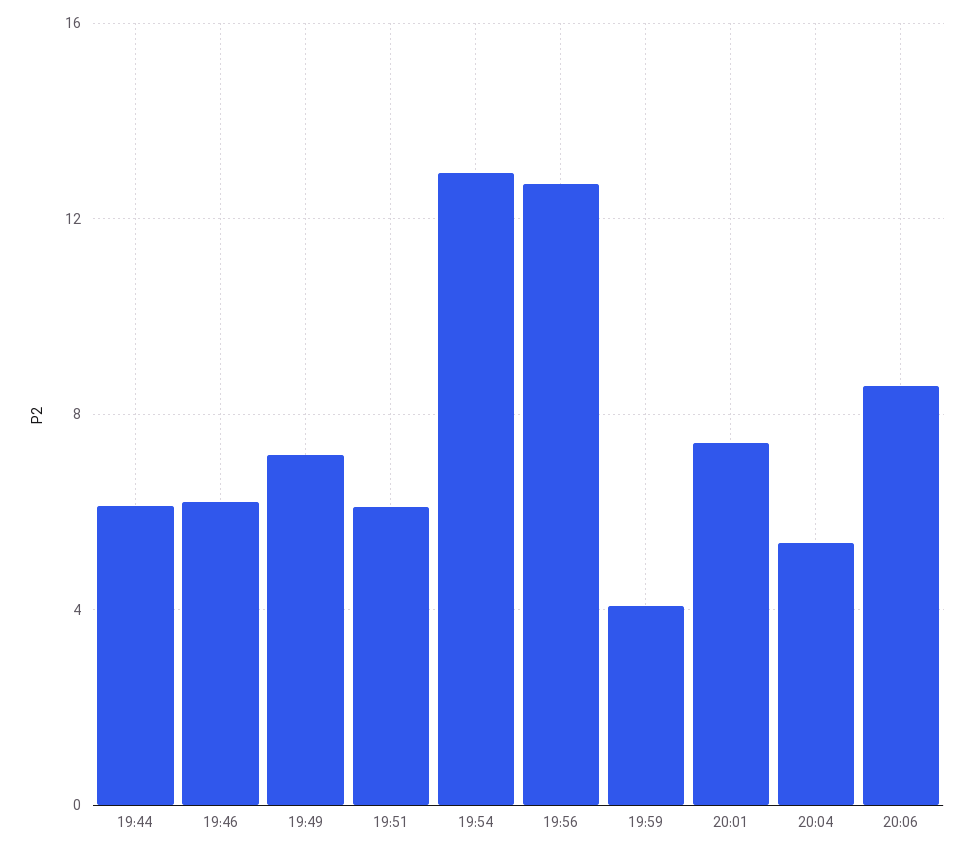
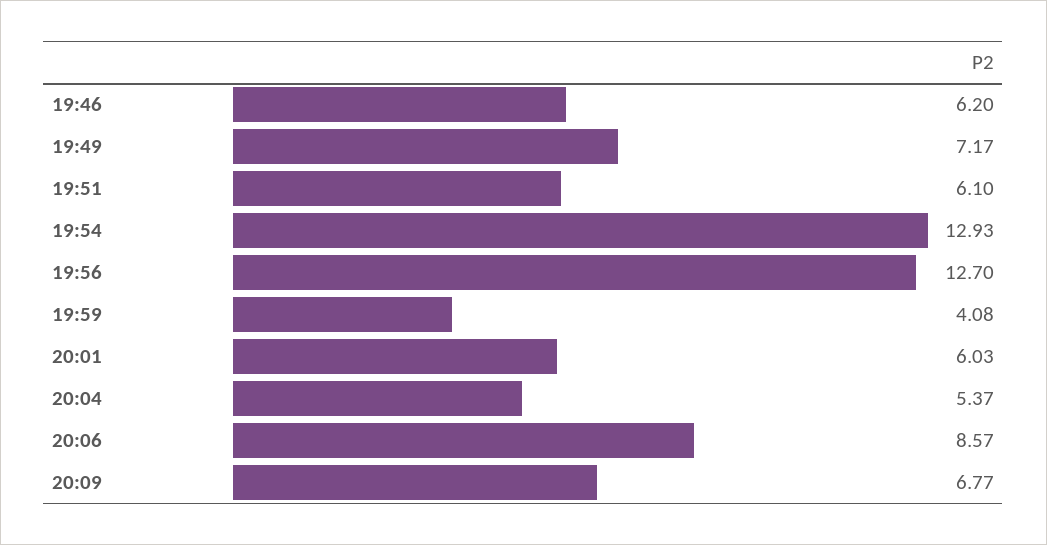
19:44: 6 -> none
20:01: 7.5 -> 6.03
20:09: none -> 6.77

